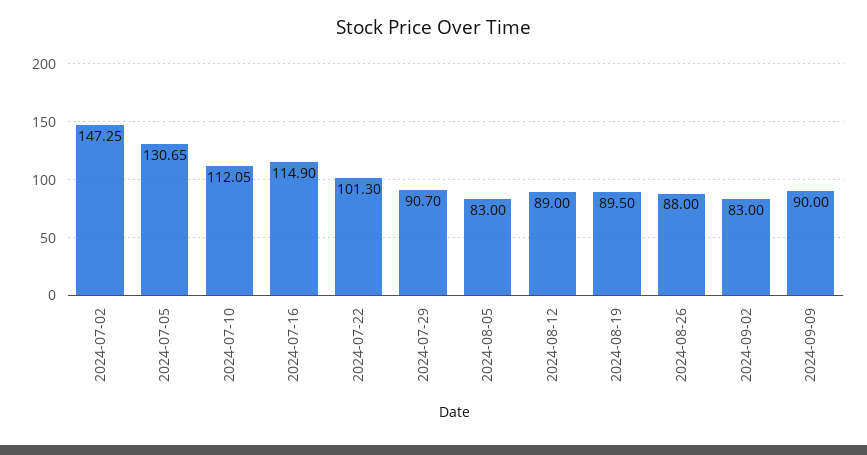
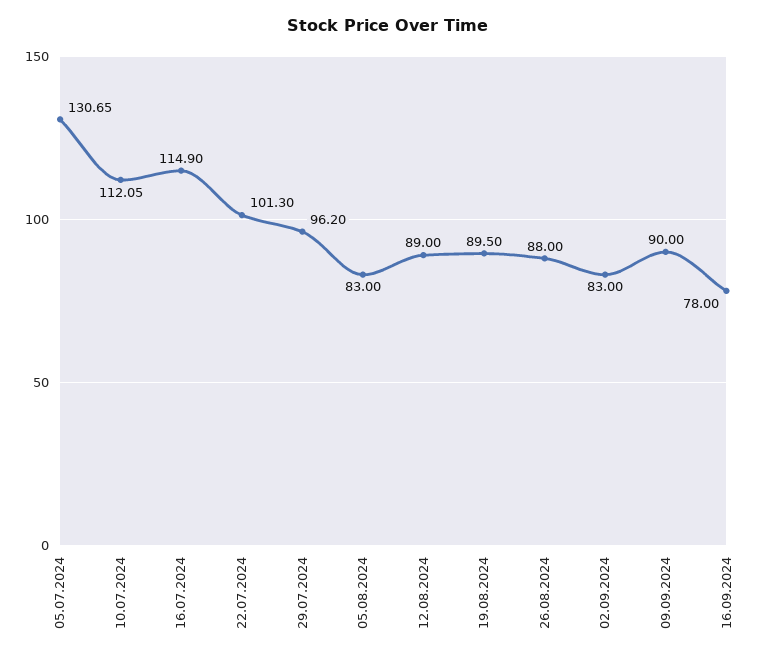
2024-07-02: 147.25 -> none
2024-07-29: 90.7 -> 96.2
16.09.2024: none -> 78

